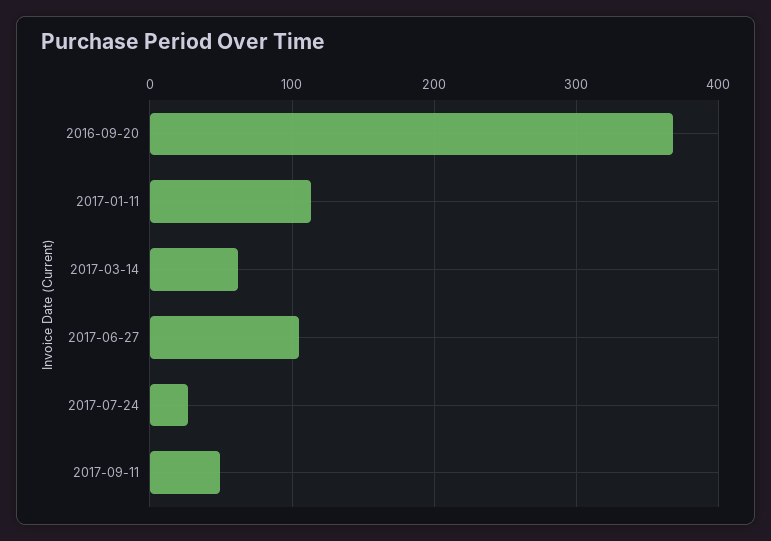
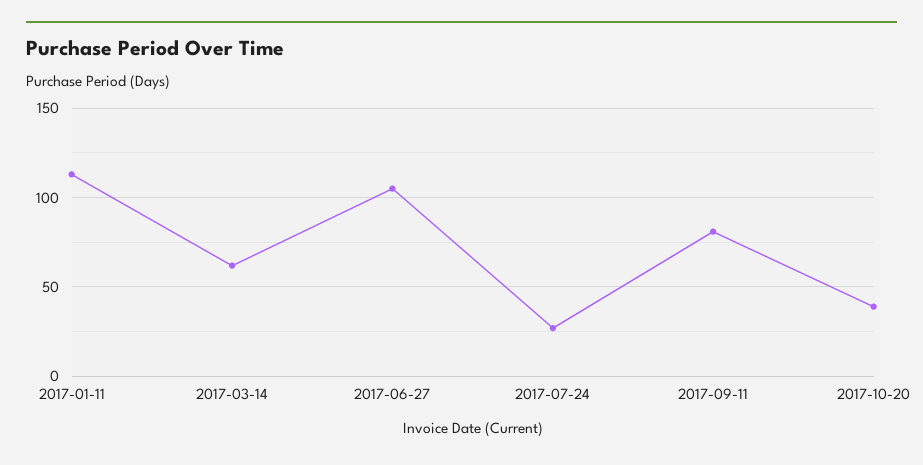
2016-09-20: 370 -> none
2017-09-11: 50 -> 80
2017-10-20: none -> 40

